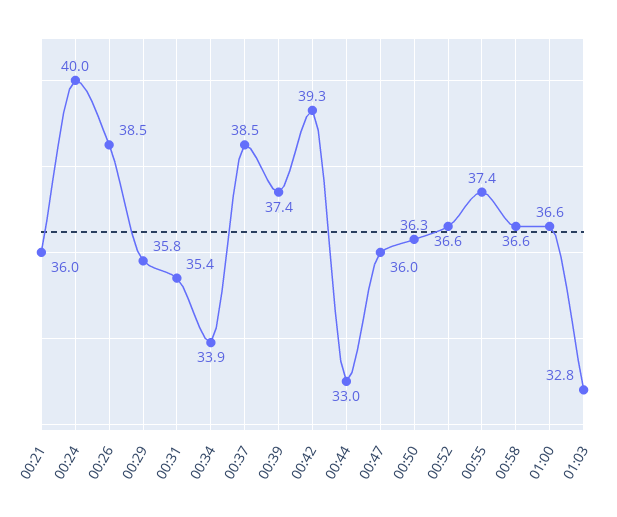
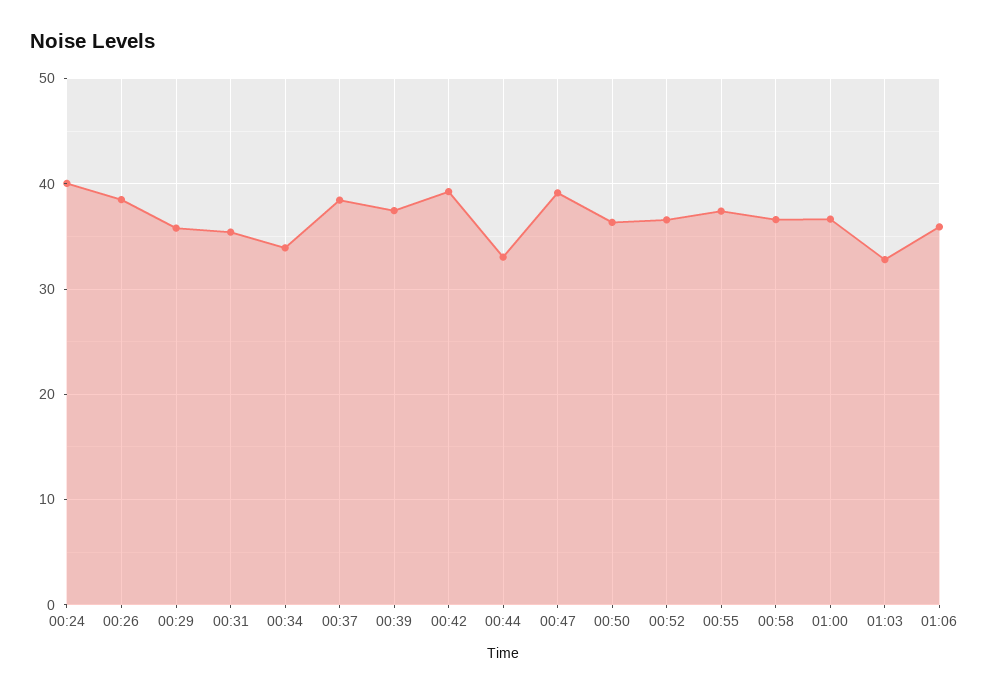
00:21: 36 -> none
00:47: 36 -> 39
01:06: none -> 36

